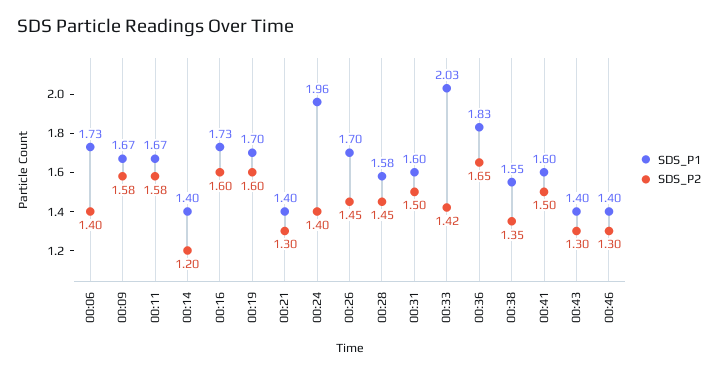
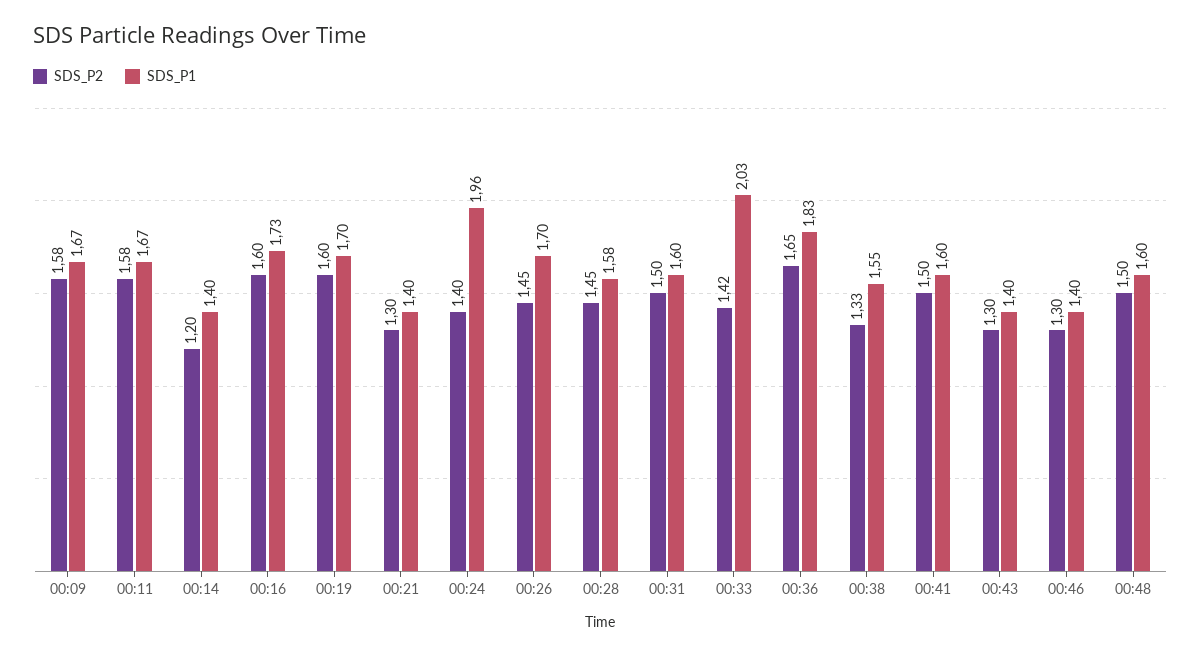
SDS_P1, 00:06: 1.73 -> none
SDS_P2, 00:06: 1.4 -> none
SDS_P2, 00:38: 1.35 -> 1.33
SDS_P2, 00:48: none -> 1.5
SDS_P1, 00:48: none -> 1.6

